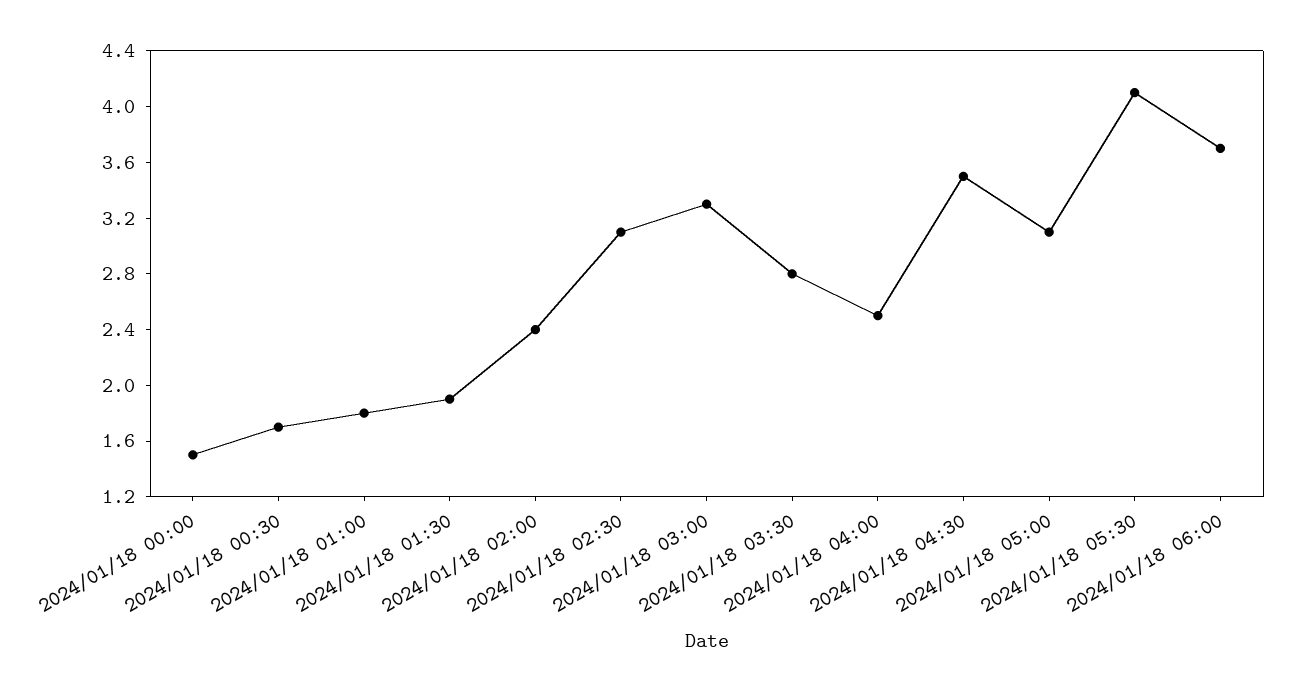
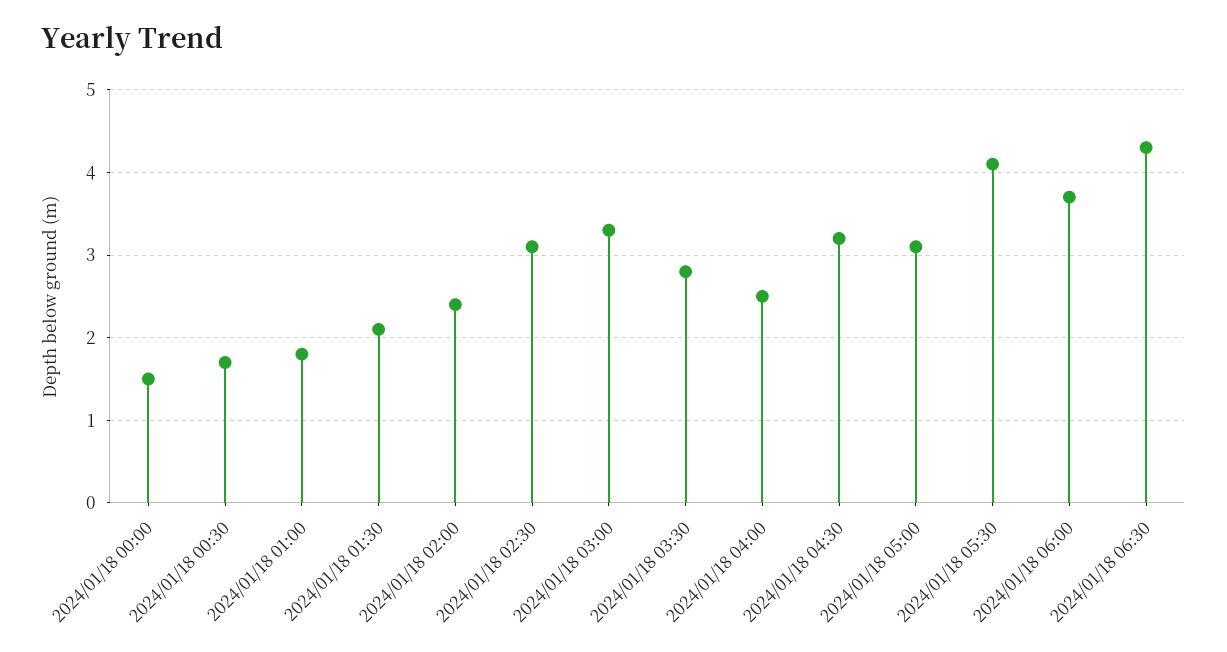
2024/01/18 01:30: 1.9 -> 2.1
2024/01/18 04:30: 3.5 -> 3.2
2024/01/18 06:30: none -> 4.3

